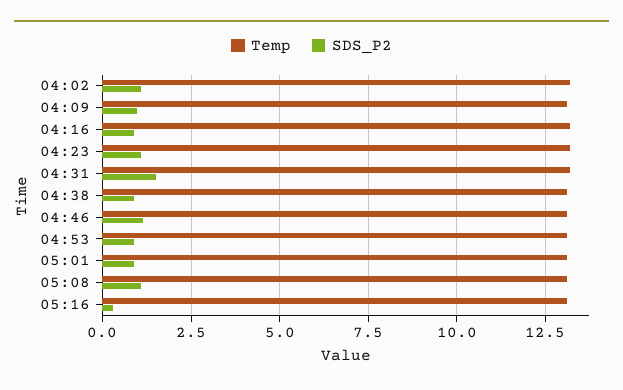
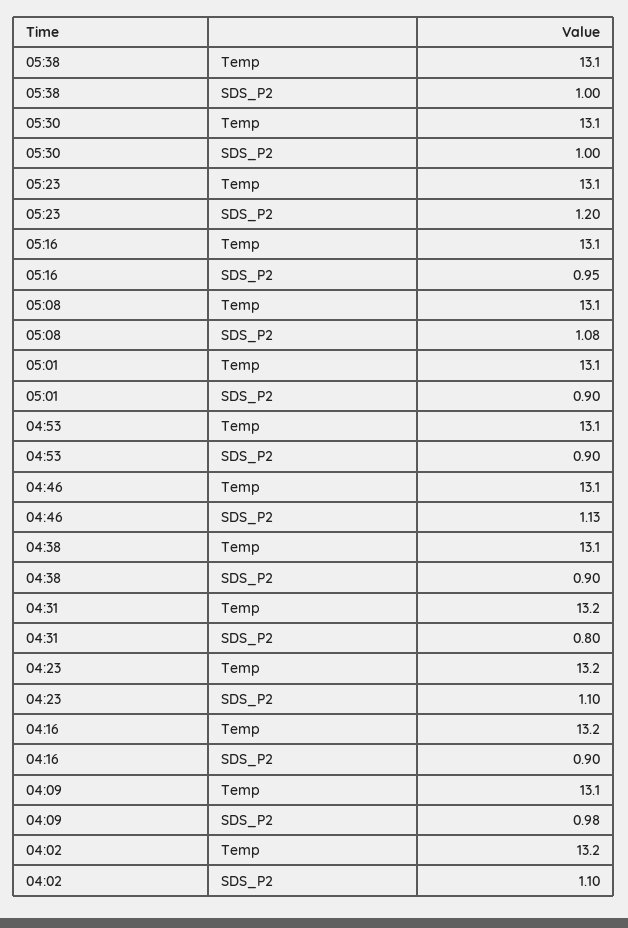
SDS_P2, 04:31: 1.5 -> 0.8
SDS_P2, 05:16: 0.25 -> 0.95
Temp, 05:38: none -> 13.1
SDS_P2, 05:38: none -> 1
Temp, 05:30: none -> 13.1
SDS_P2, 05:30: none -> 1
Temp, 05:23: none -> 13.1
SDS_P2, 05:23: none -> 1.2

